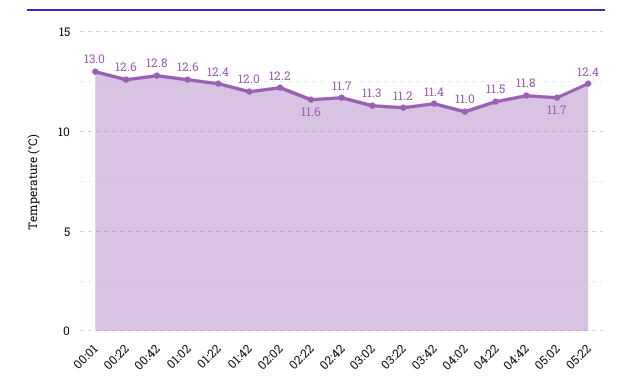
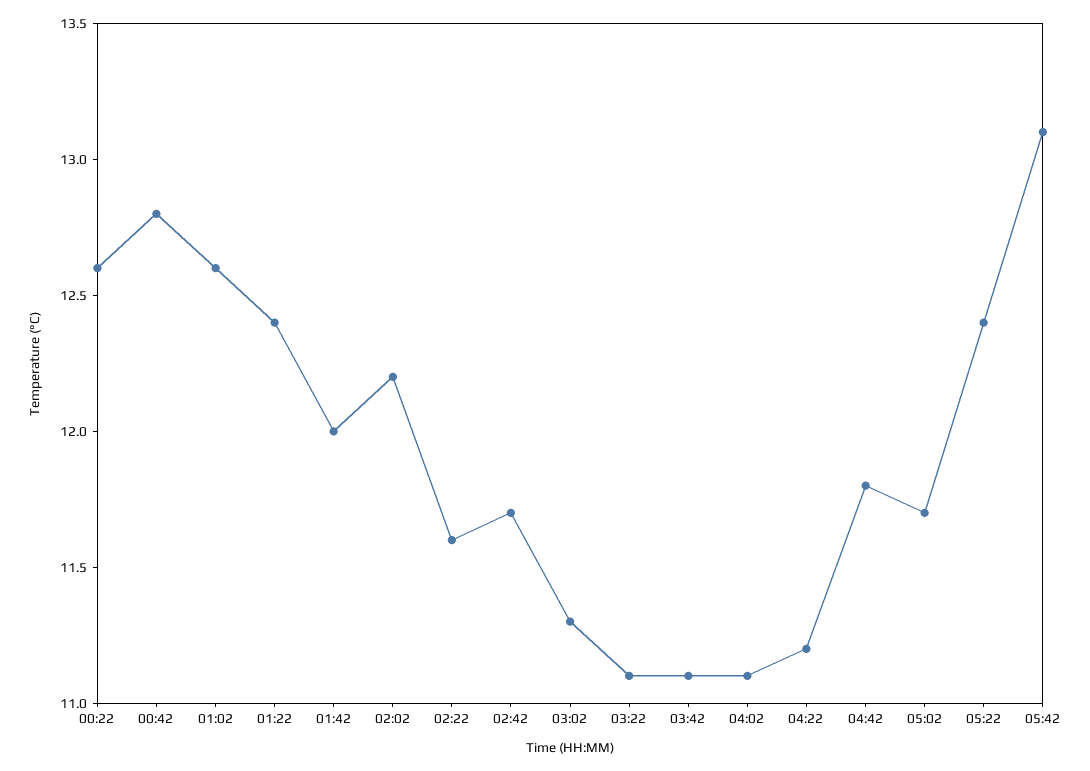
00:01: 13 -> none
03:22: 11.2 -> 11.1
03:42: 11.4 -> 11.1
04:02: 11 -> 11.1
04:22: 11.5 -> 11.2
05:42: none -> 13.1

